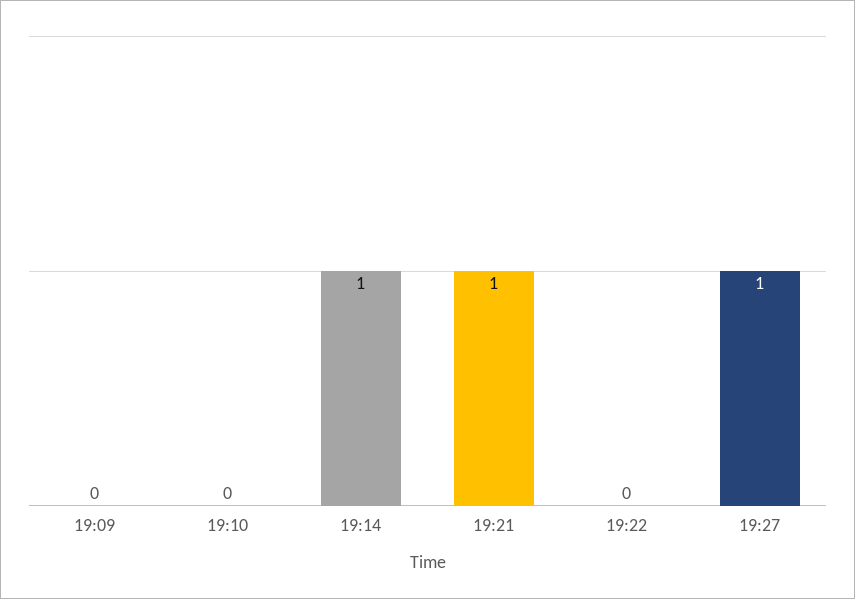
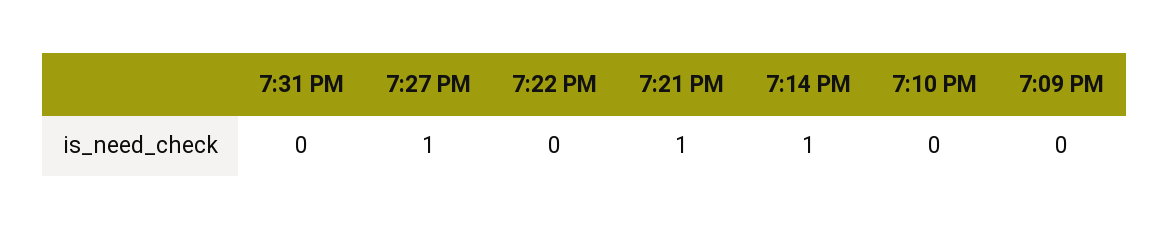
7:31 PM: none -> 0

